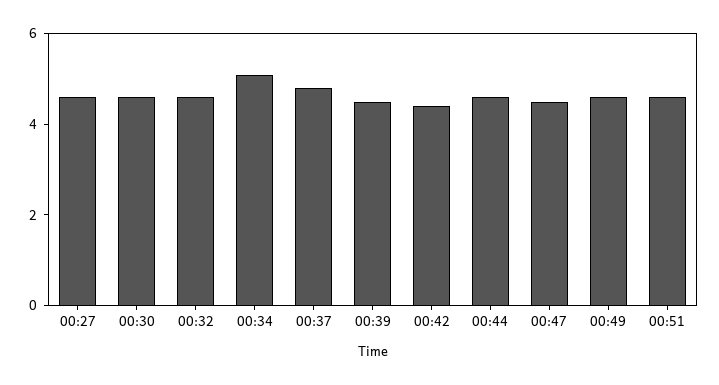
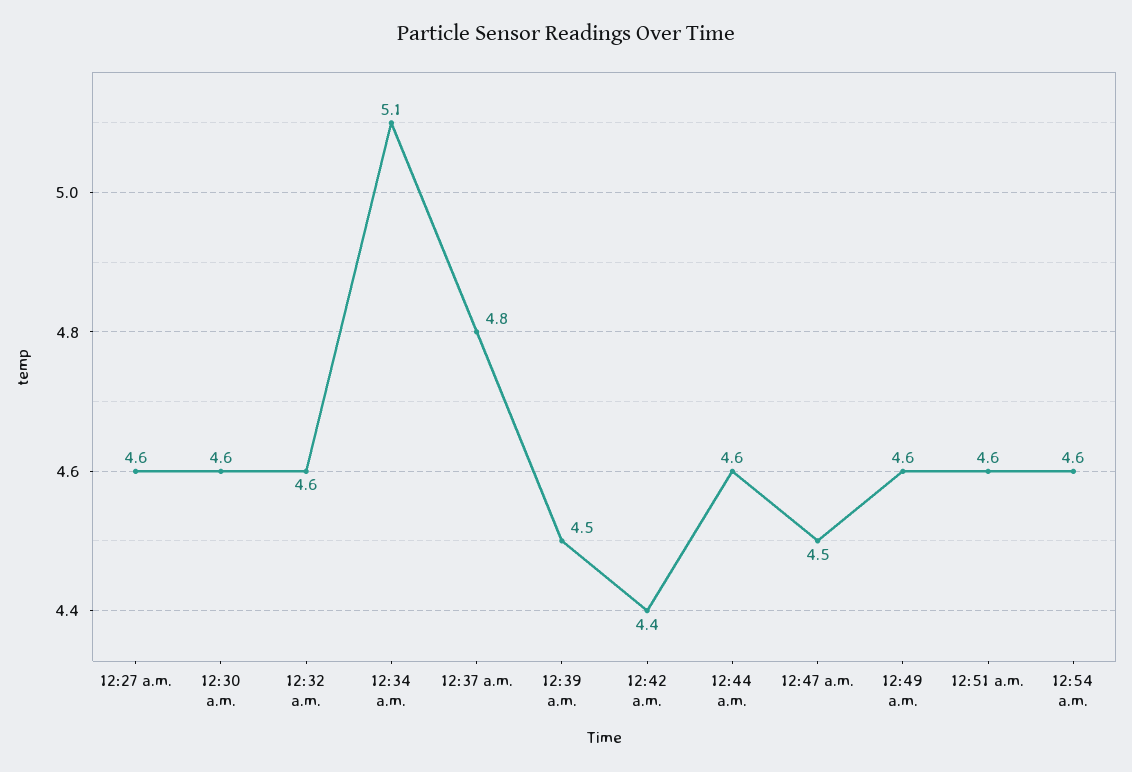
12:54 a.m.: none -> 4.6

